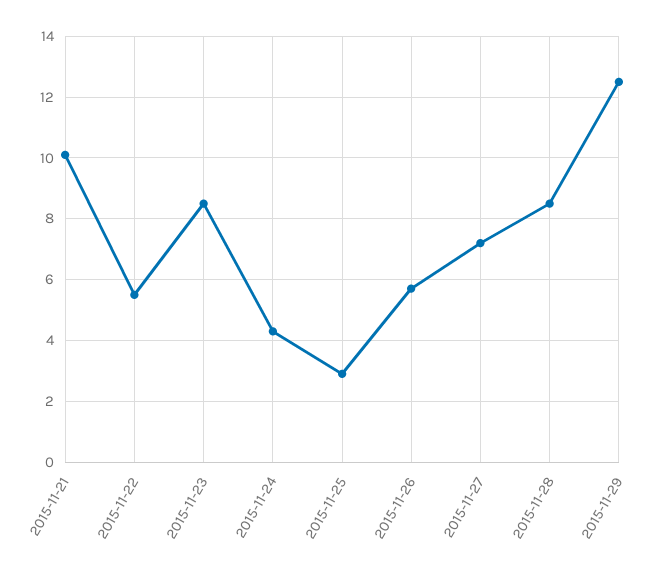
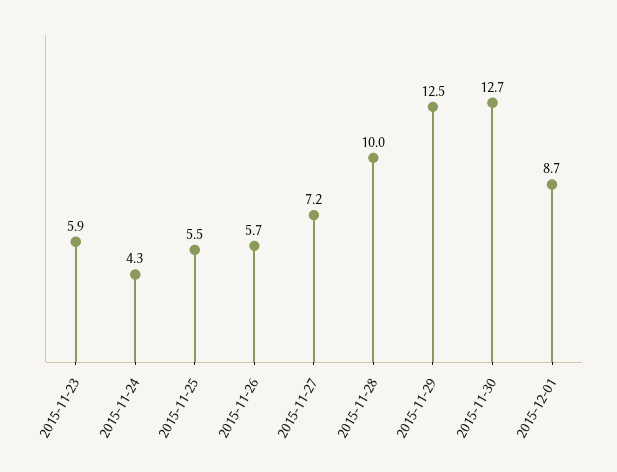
2015-11-21: 10 -> none
2015-11-22: 5.5 -> none
2015-11-23: 8.5 -> 5.9
2015-11-25: 3 -> 5.5
2015-11-28: 8.5 -> 10
2015-11-30: none -> 12.7
2015-12-01: none -> 8.7

